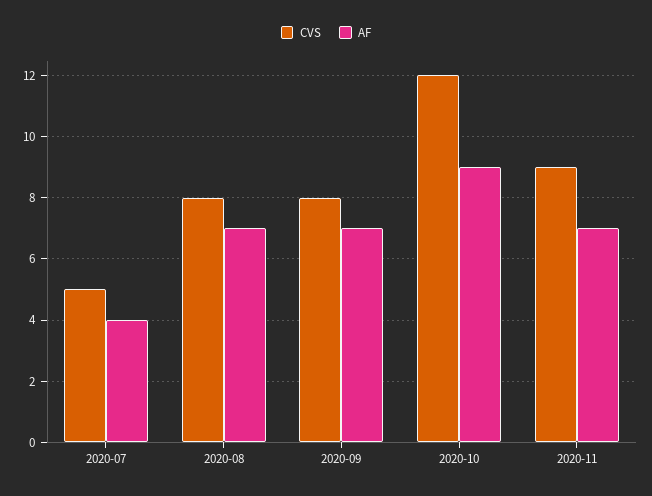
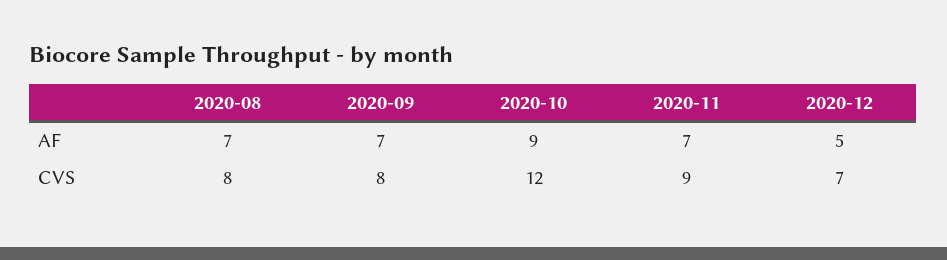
CVS, 2020-07: 5 -> none
AF, 2020-07: 4 -> none
AF, 2020-12: none -> 5
CVS, 2020-12: none -> 7

